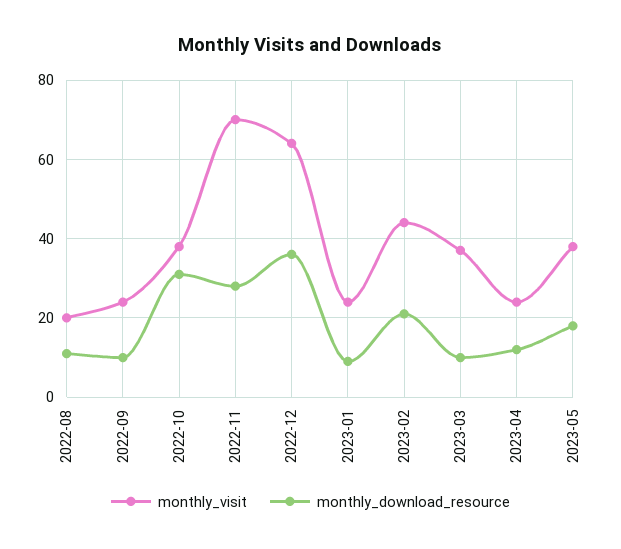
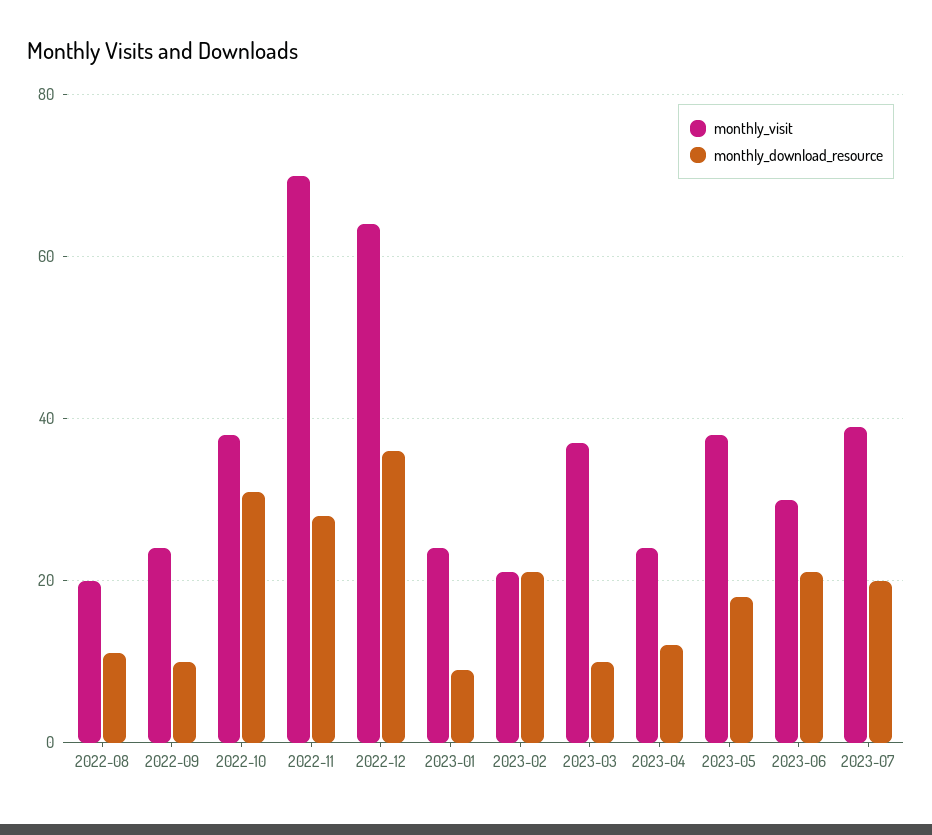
monthly_visit, 2023-02: 45 -> 20
monthly_visit, 2023-06: none -> 30
monthly_download_resource, 2023-06: none -> 20
monthly_visit, 2023-07: none -> 40
monthly_download_resource, 2023-07: none -> 20

